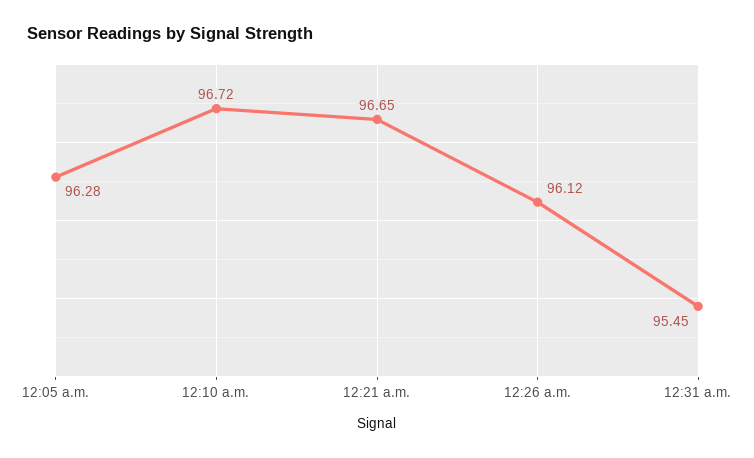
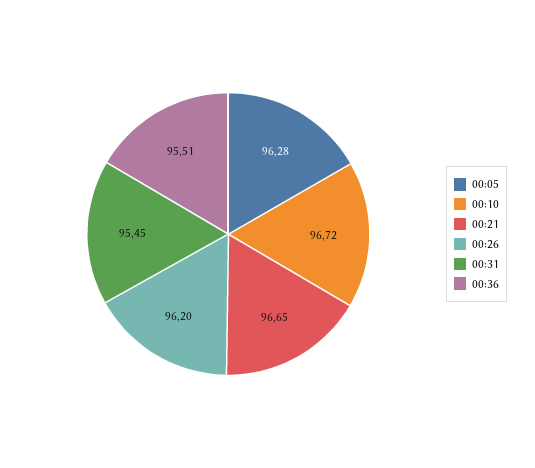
12:26 a.m.: 96.12 -> 96.2
00:36: none -> 95.51

